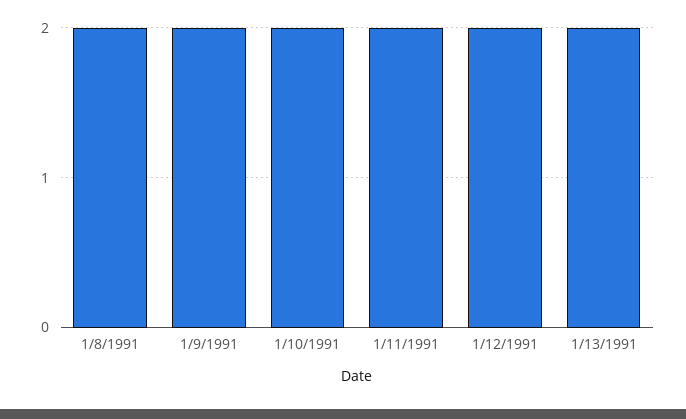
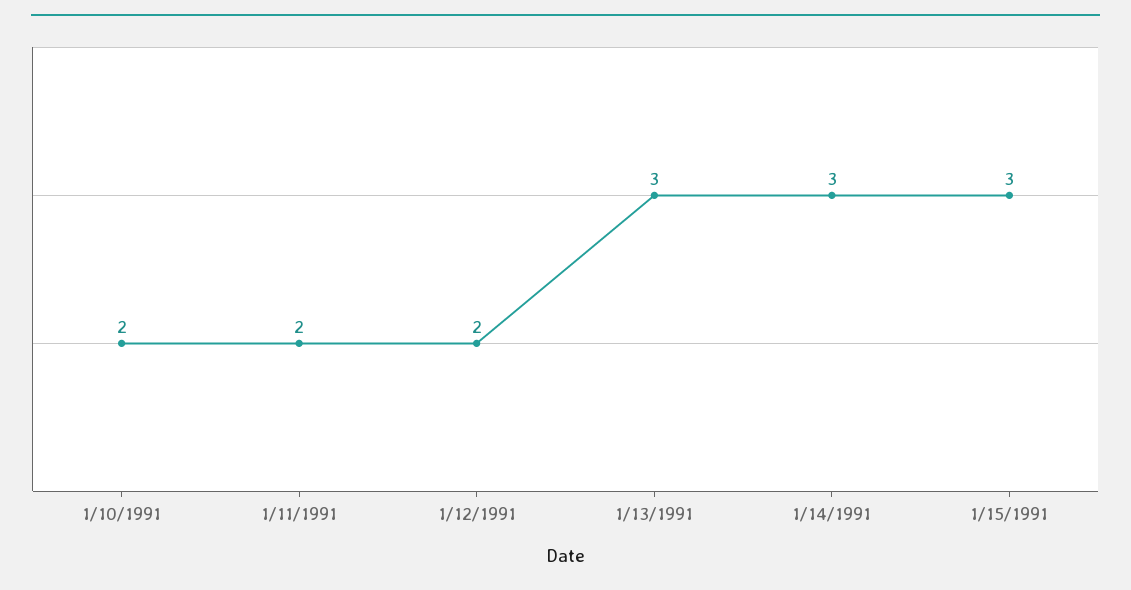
1/8/1991: 2 -> none
1/9/1991: 2 -> none
1/13/1991: 2 -> 3
1/14/1991: none -> 3
1/15/1991: none -> 3

